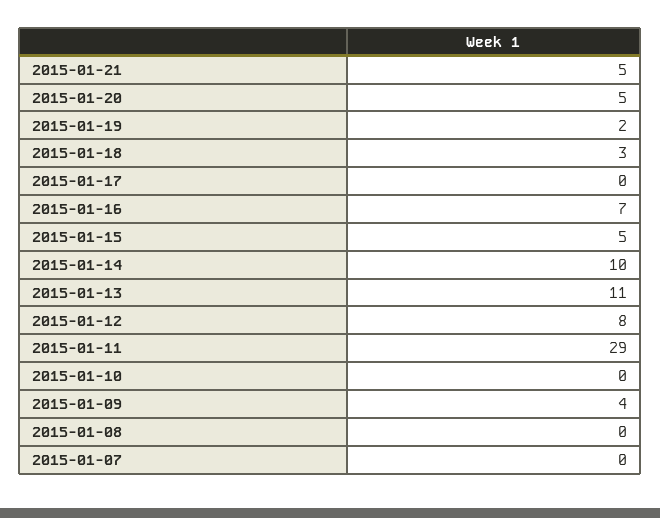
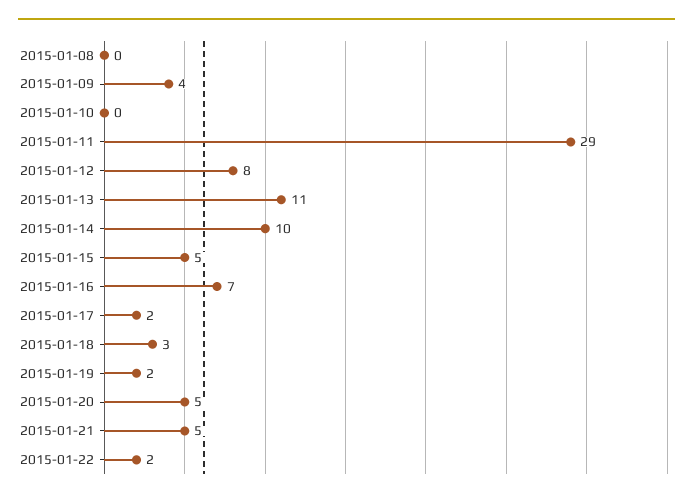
2015-01-17: 0 -> 2
2015-01-07: 0 -> none
2015-01-22: none -> 2

